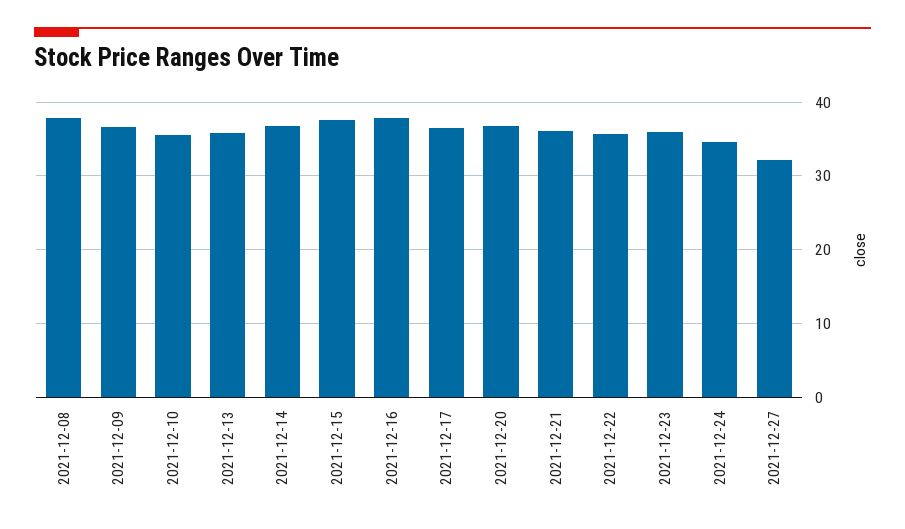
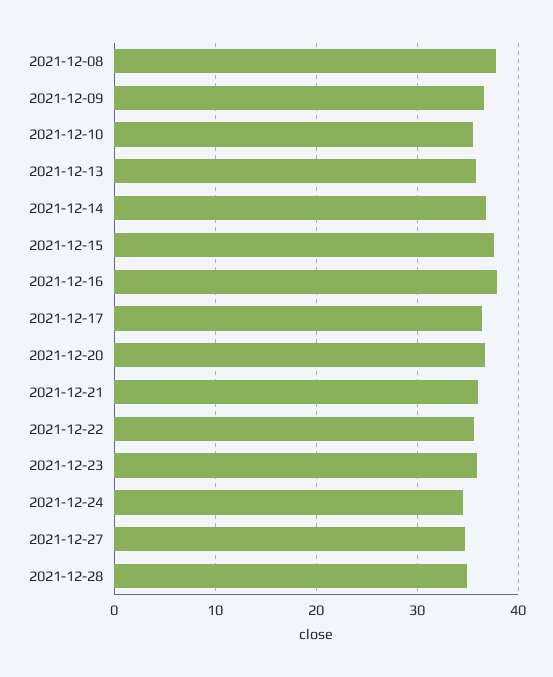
2021-12-27: 32 -> 35
2021-12-28: none -> 35

